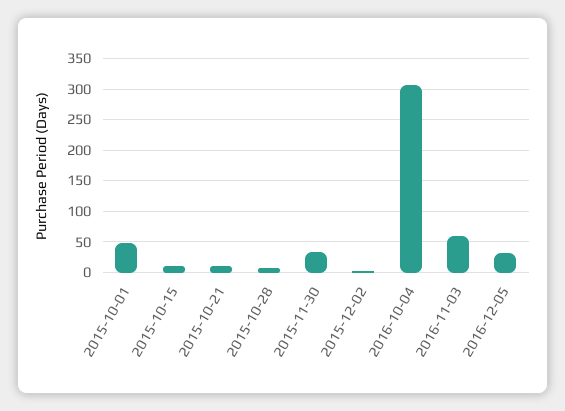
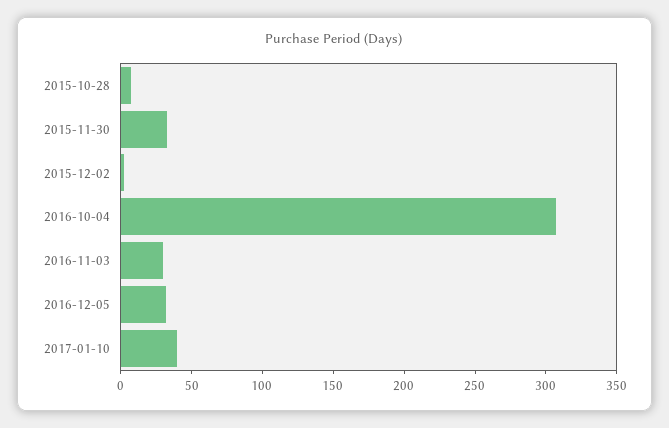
2015-10-01: 50 -> none
2015-10-15: 10 -> none
2015-10-21: 10 -> none
2016-11-03: 60 -> 30
2017-01-10: none -> 40

